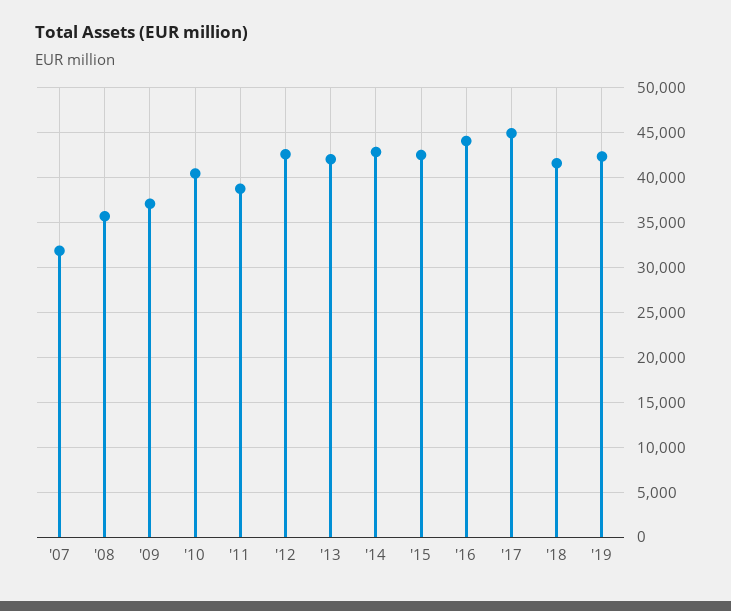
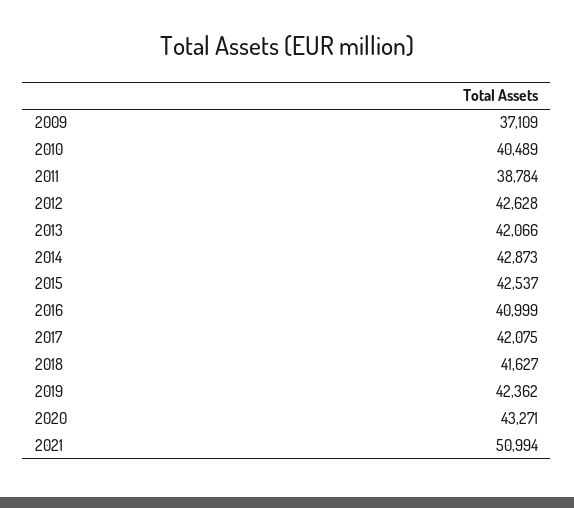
'07: 32000 -> none
'08: 36000 -> none
'16: 44000 -> 40999
'17: 45000 -> 42075
2020: none -> 43271
2021: none -> 50994

